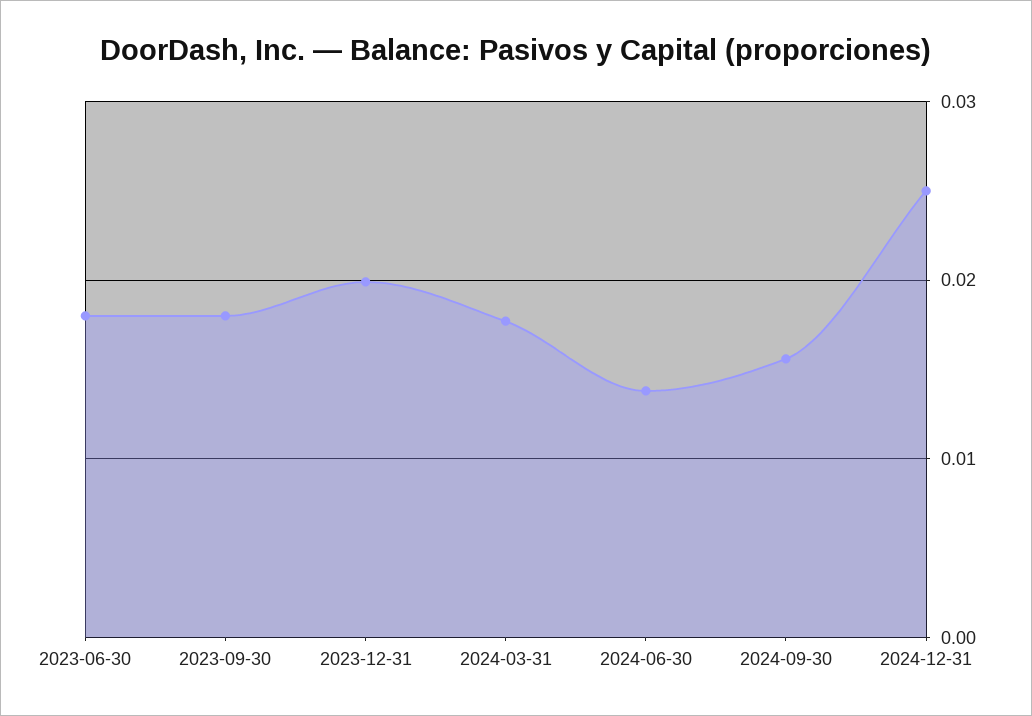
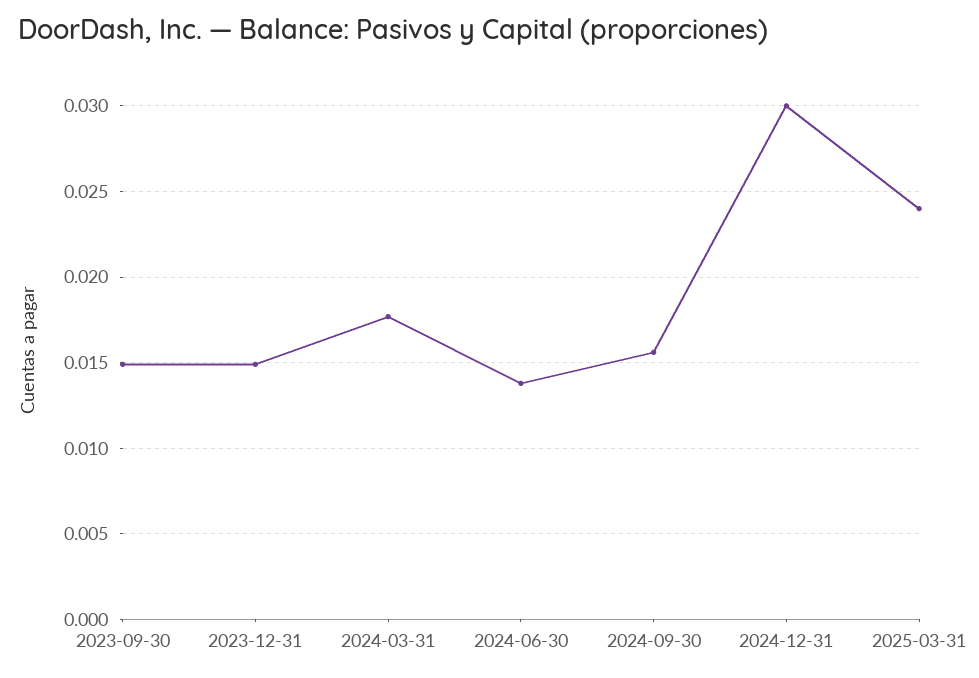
2023-06-30: 0.018 -> none
2023-09-30: 0.018 -> 0.015
2023-12-31: 0.02 -> 0.015
2024-12-31: 0.025 -> 0.03
2025-03-31: none -> 0.024

